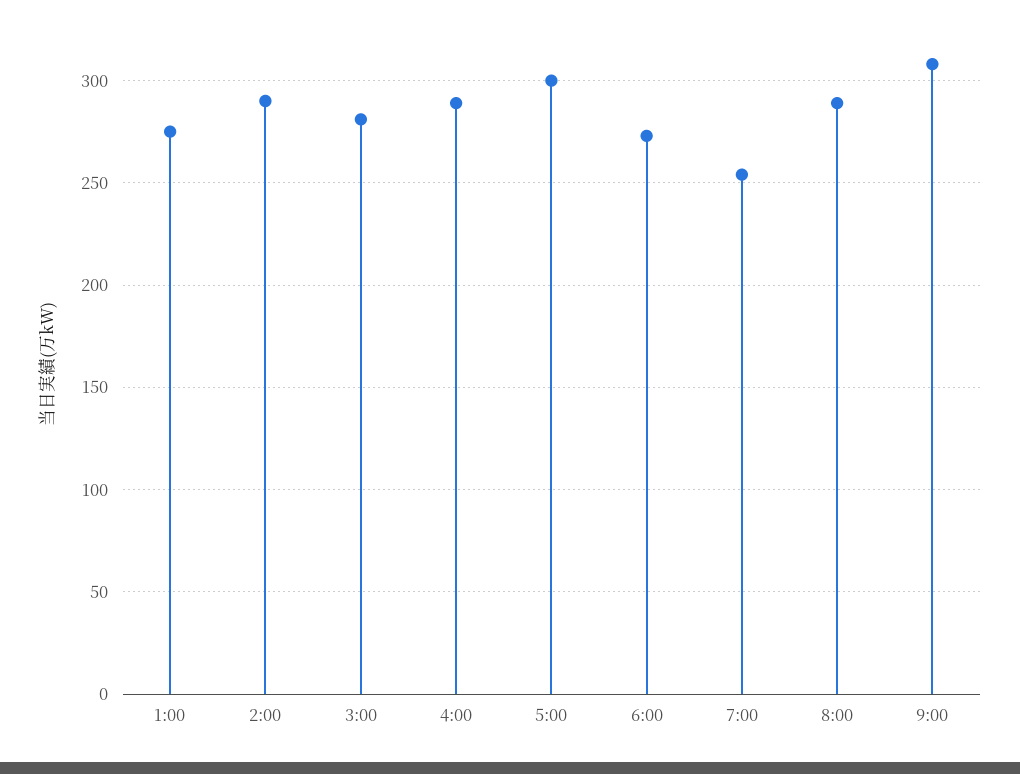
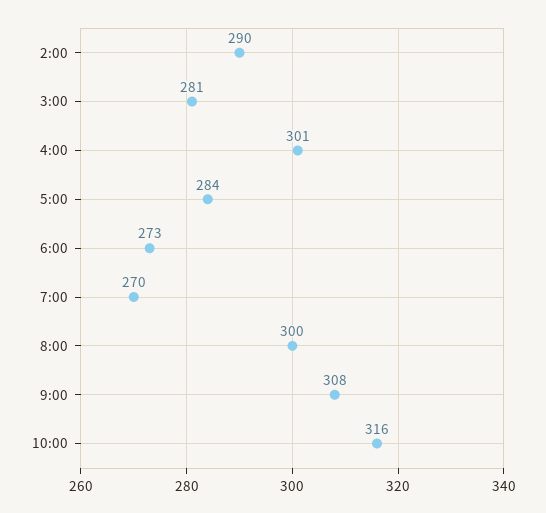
1:00: 275 -> none
4:00: 290 -> 301
5:00: 300 -> 284
7:00: 255 -> 270
8:00: 290 -> 300
10:00: none -> 316

